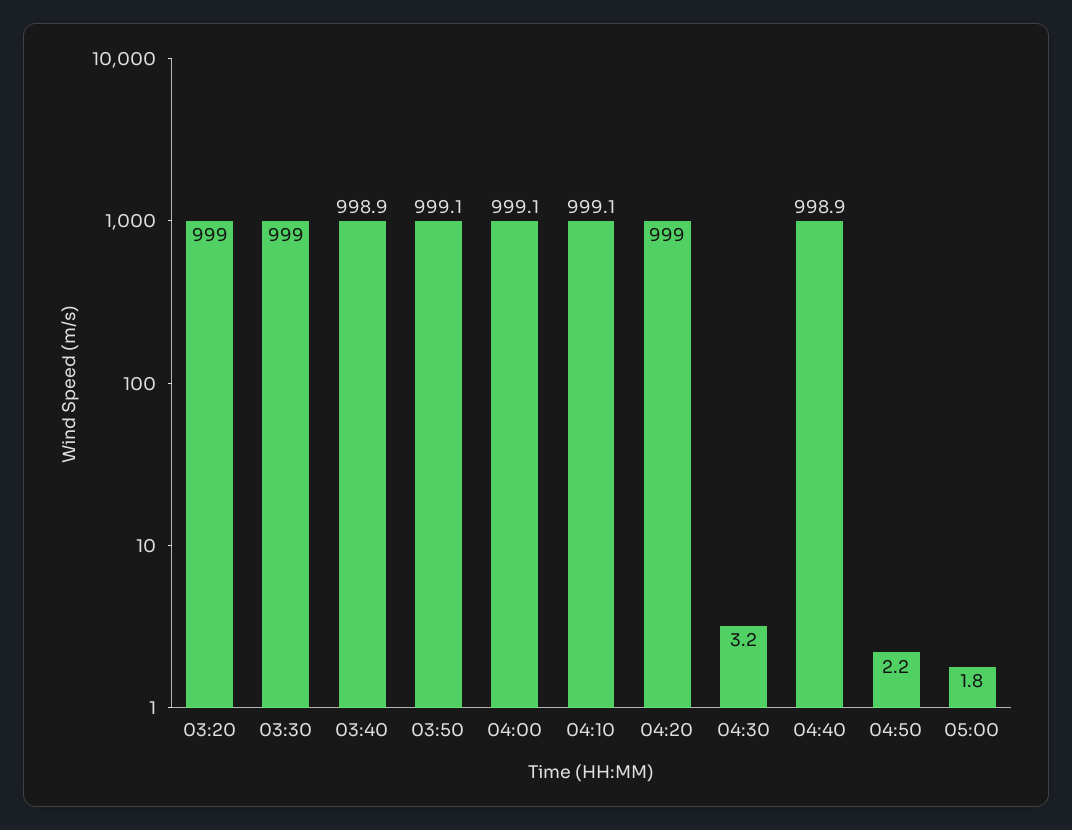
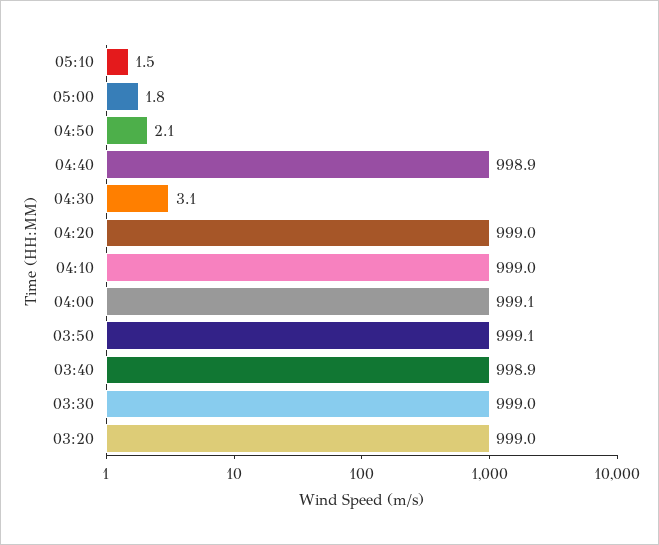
04:10: 999.1 -> 999
04:30: 3.2 -> 3.1
04:50: 2.2 -> 2.1
05:10: none -> 1.5

